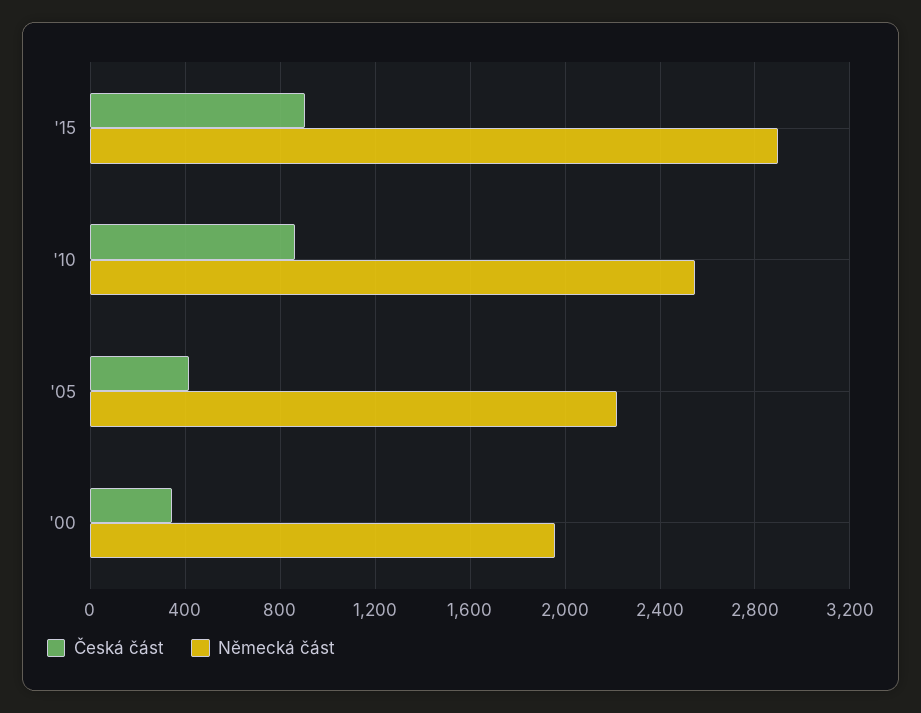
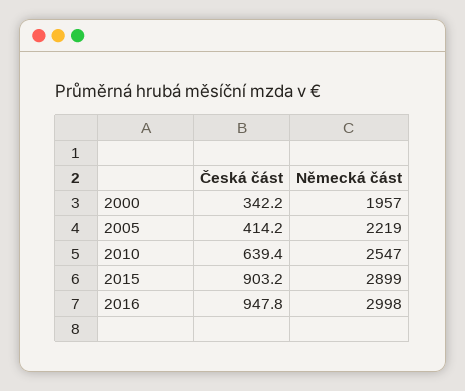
Česká část, '10: 850 -> 639.4
Česká část, 2016: none -> 947.8
Německá část, 2016: none -> 2998

